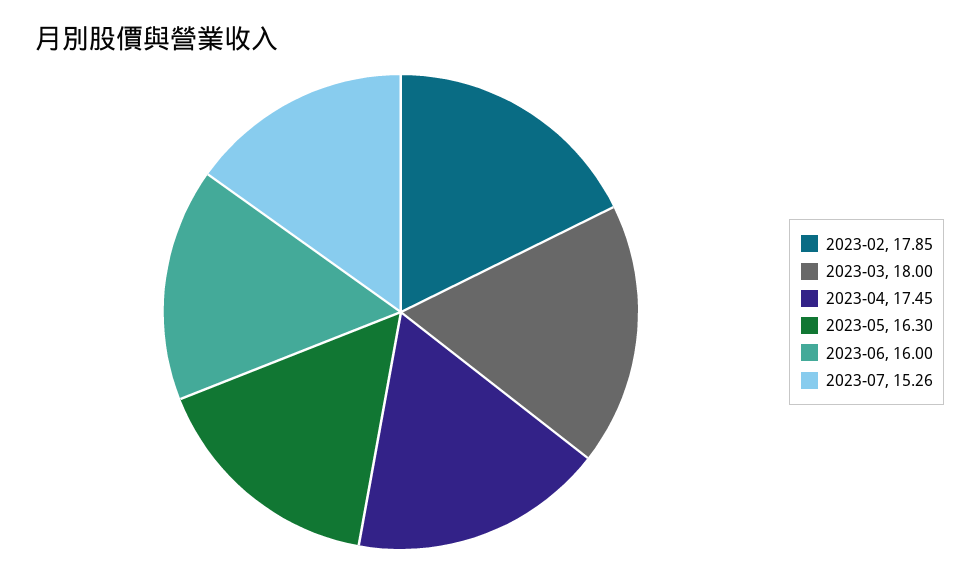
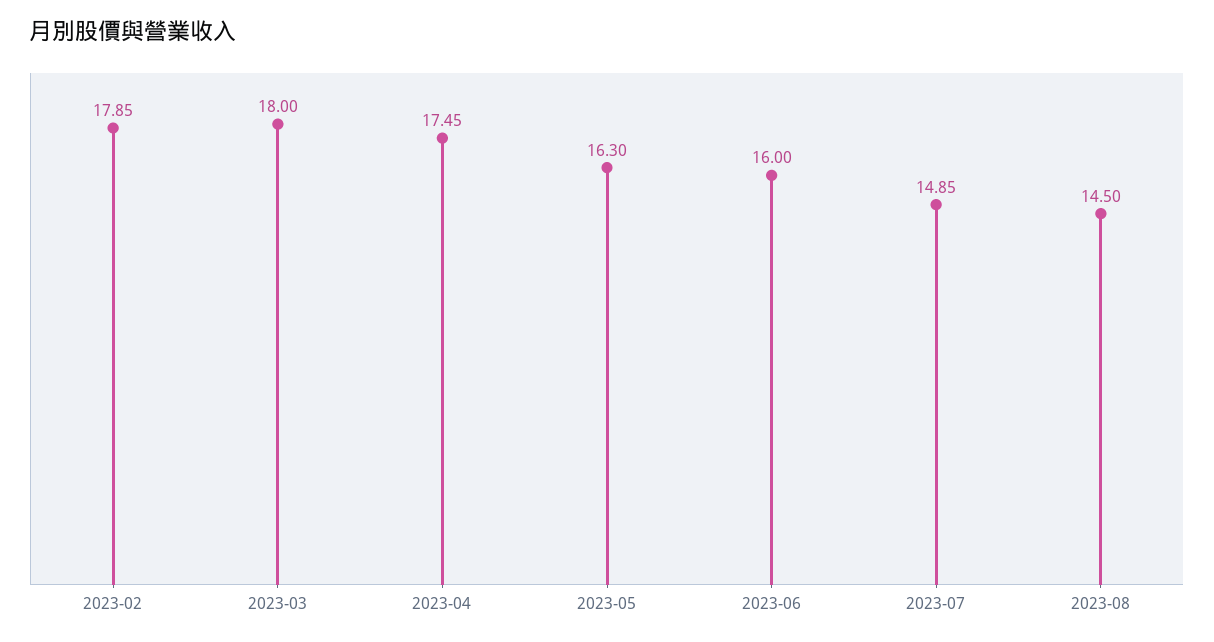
2023-07: 15.26 -> 14.85
2023-08: none -> 14.5

